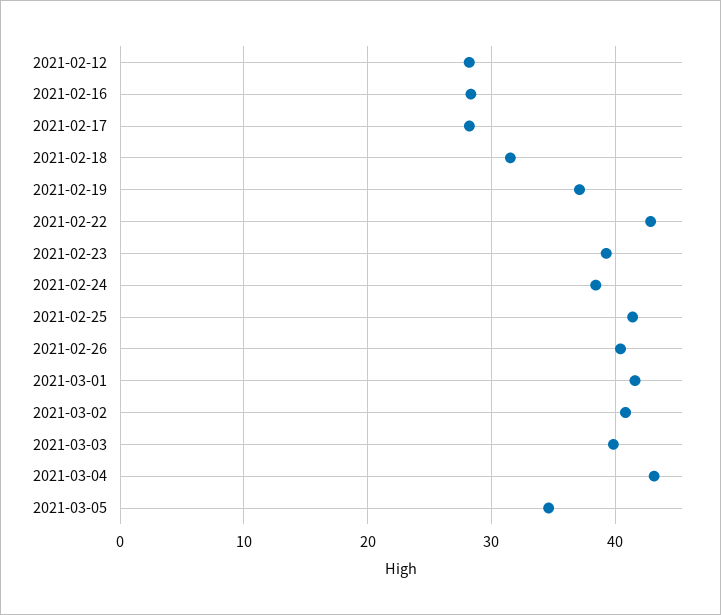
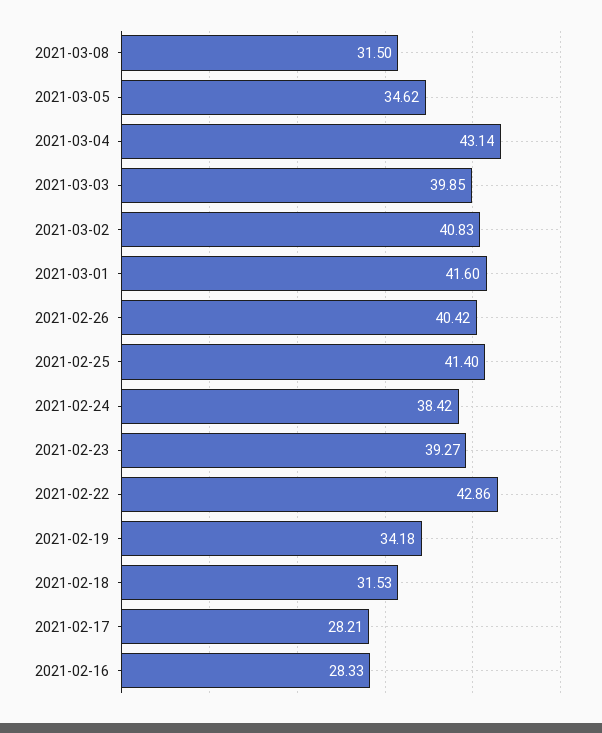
2021-02-12: 28 -> none
2021-02-19: 37 -> 34.18
2021-03-08: none -> 31.5

